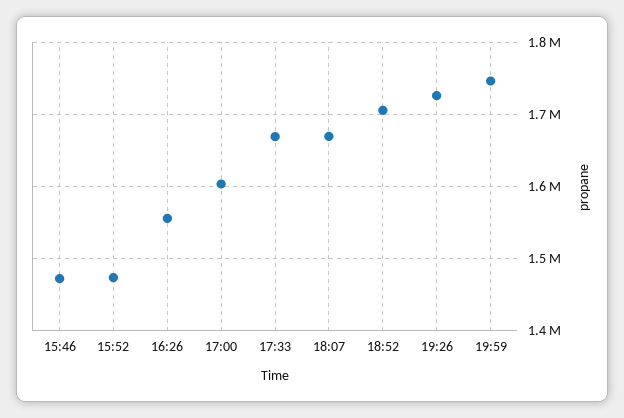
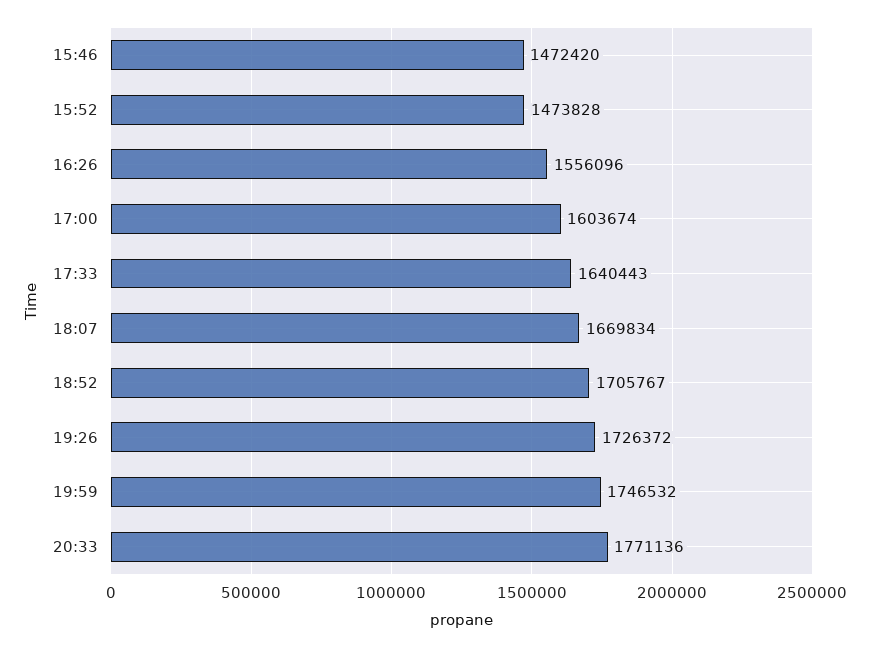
17:33: 1670000 -> 1640443
20:33: none -> 1771136

